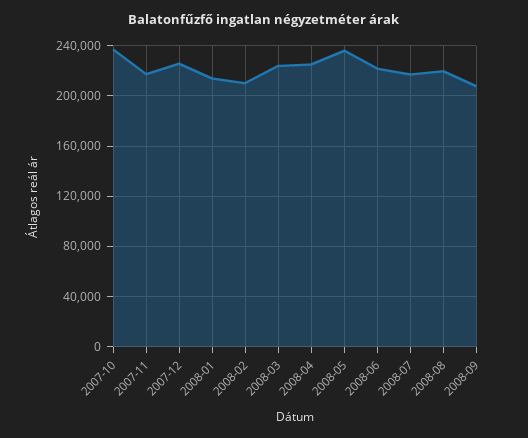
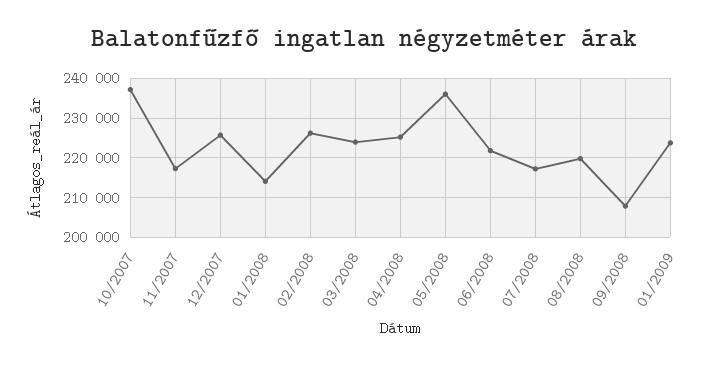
2008-02: 210000 -> 226000
01/2009: none -> 224000

